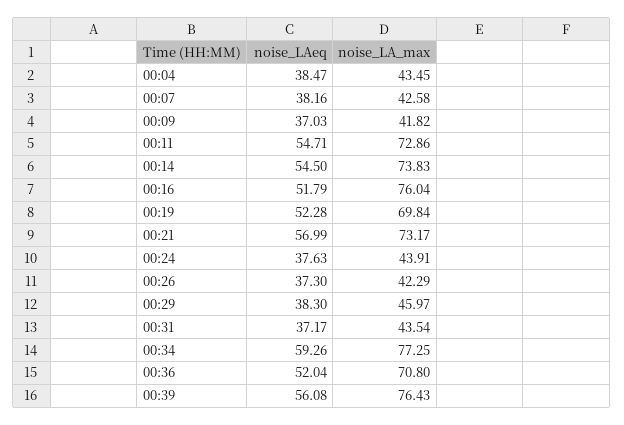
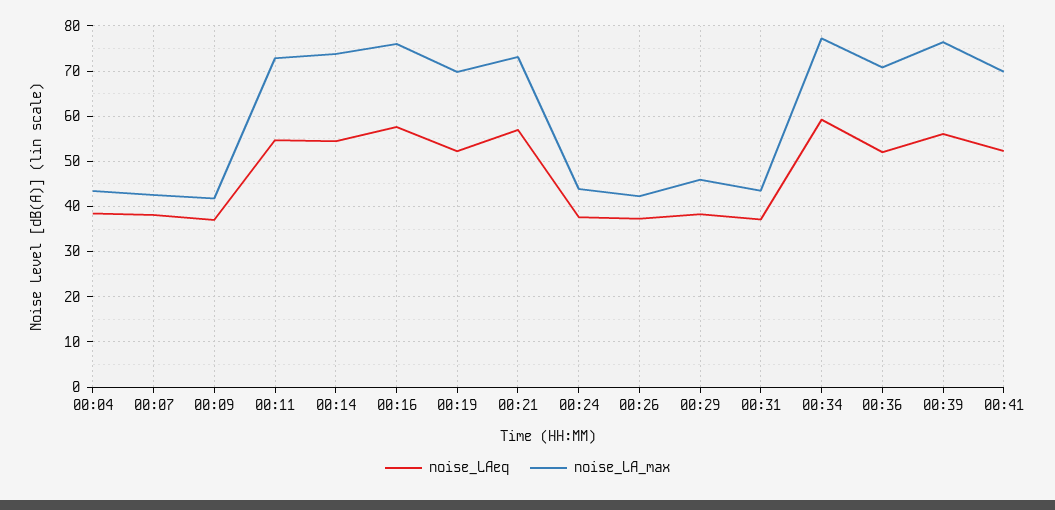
noise_LAeq, 00:16: 51.79 -> 58
noise_LAeq, 00:41: none -> 52
noise_LA_max, 00:41: none -> 70

